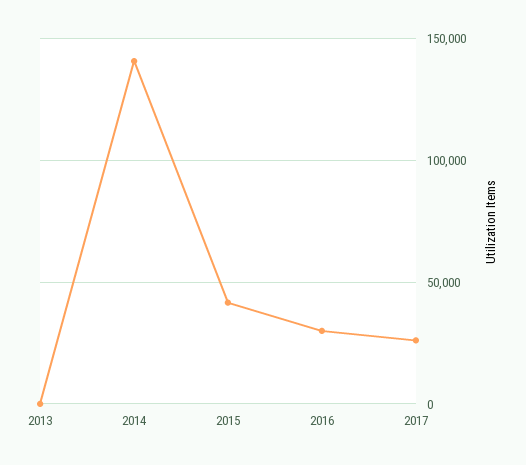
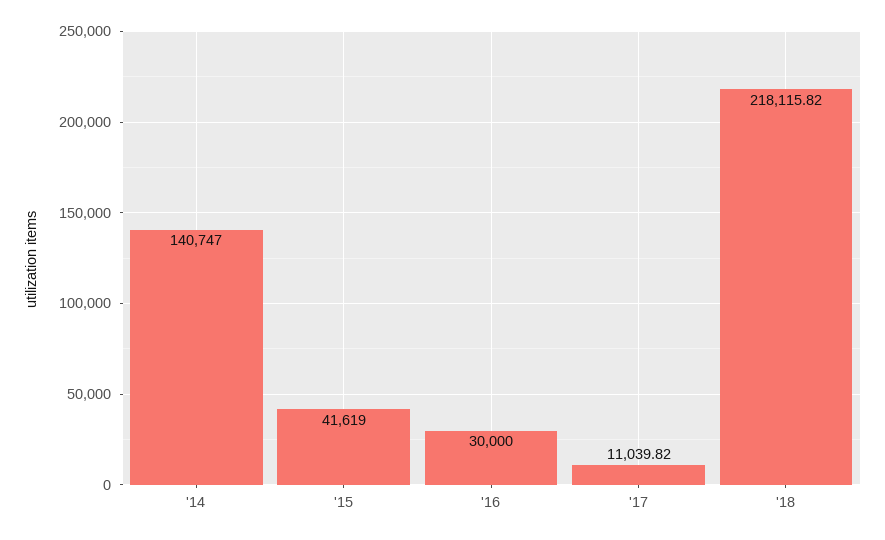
2013: 0 -> none
2017: 25000 -> 11039.82
'18: none -> 218115.82

